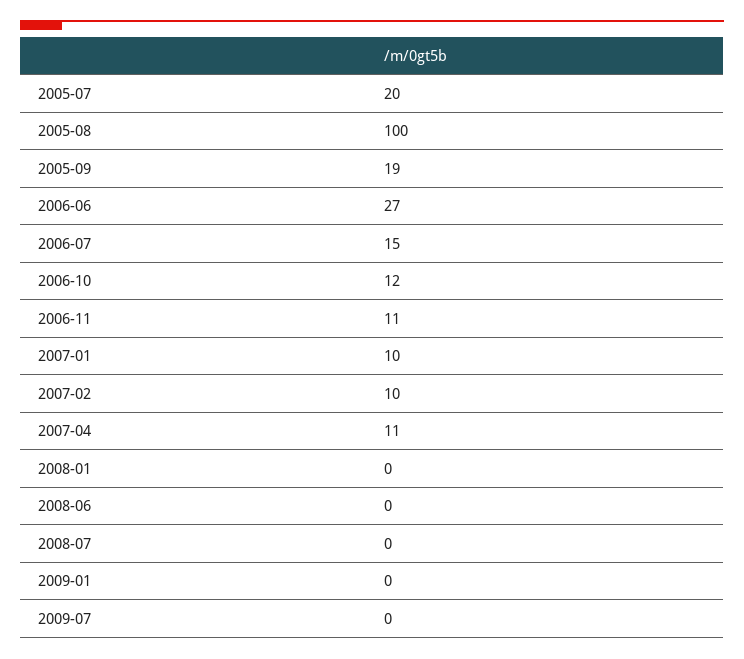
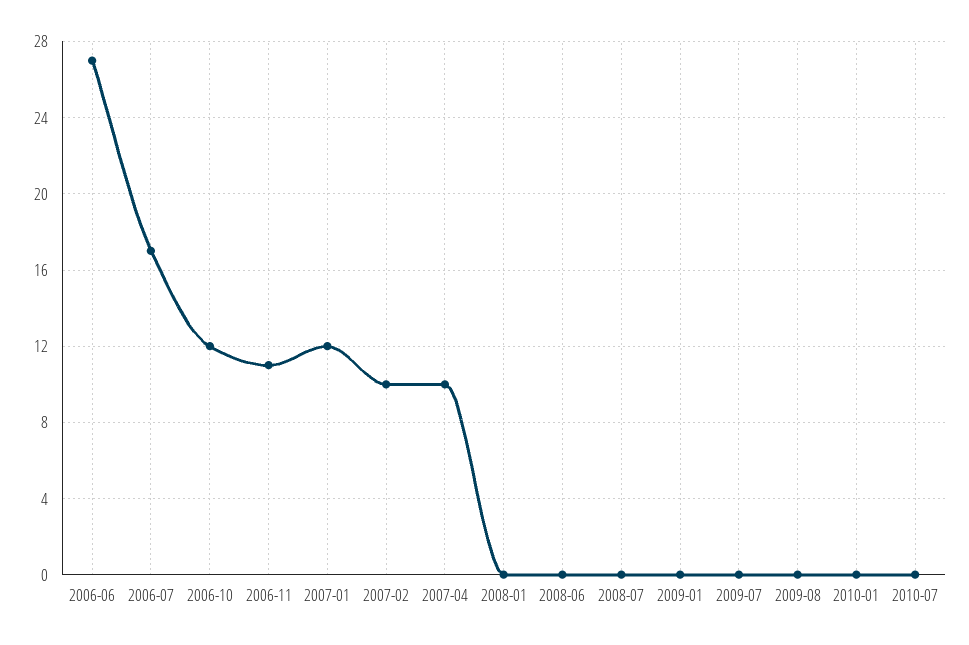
2005-07: 20 -> none
2005-08: 100 -> none
2005-09: 19 -> none
2006-07: 15 -> 17
2007-01: 10 -> 12
2007-04: 11 -> 10
2009-08: none -> 0
2010-01: none -> 0
2010-07: none -> 0

